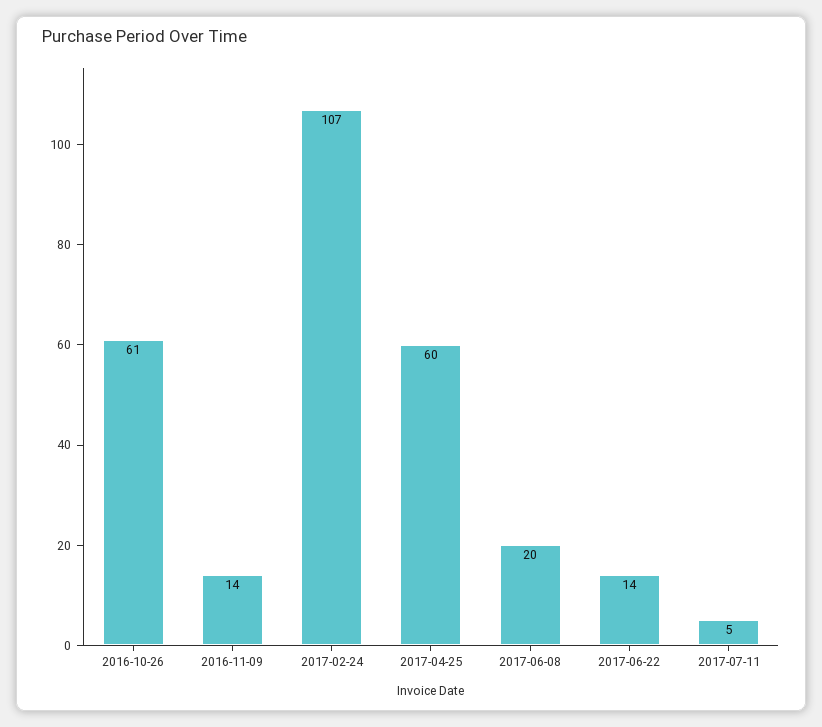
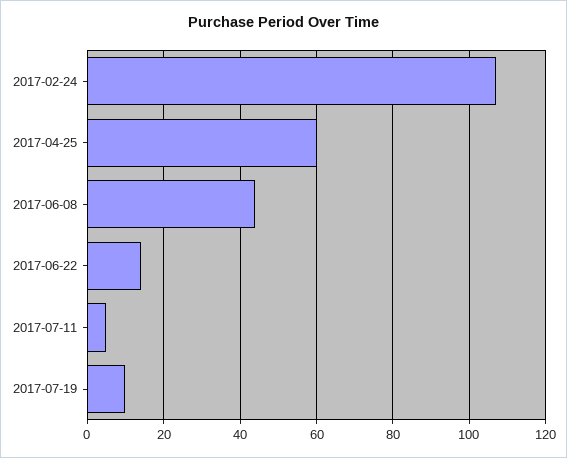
2016-10-26: 61 -> none
2016-11-09: 14 -> none
2017-06-08: 20 -> 45
2017-07-19: none -> 10

